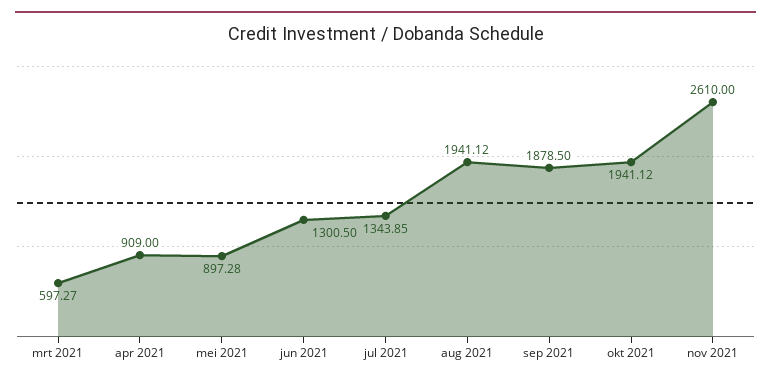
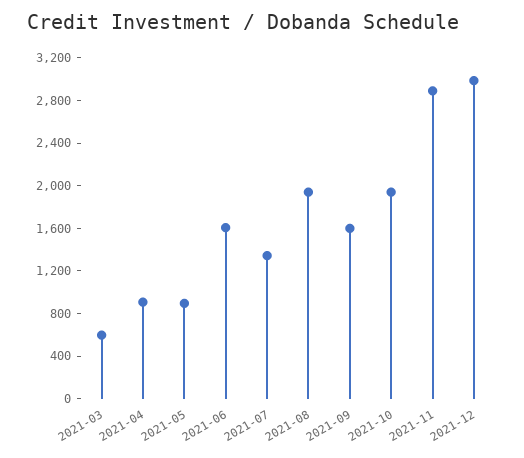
jun 2021: 1300.5 -> 1600
sep 2021: 1878.5 -> 1600
nov 2021: 2610 -> 2900
2021-12: none -> 3000

